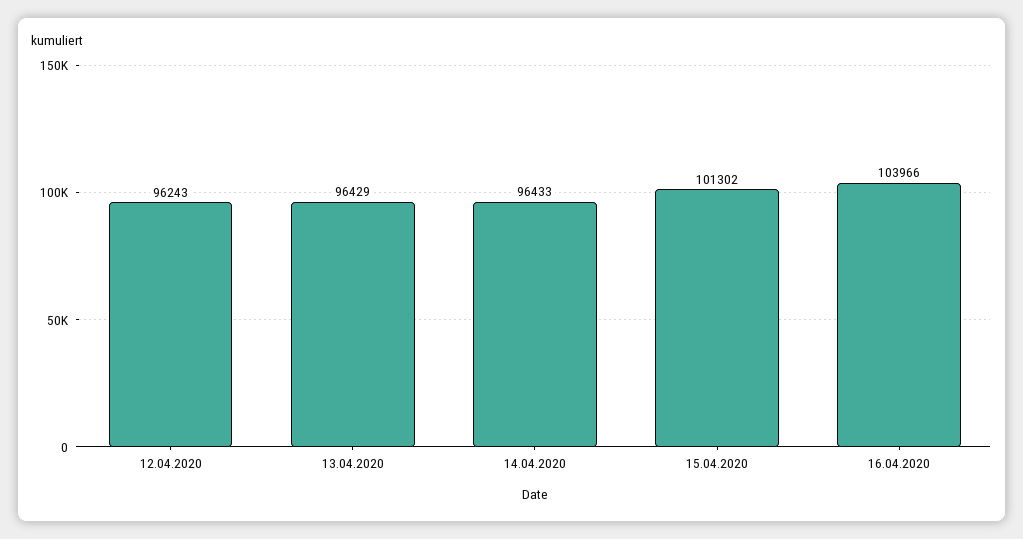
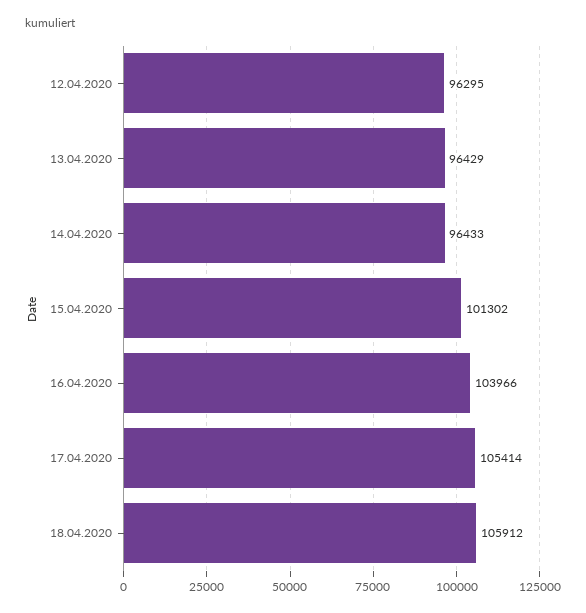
12.04.2020: 96243 -> 96295
17.04.2020: none -> 105414
18.04.2020: none -> 105912

